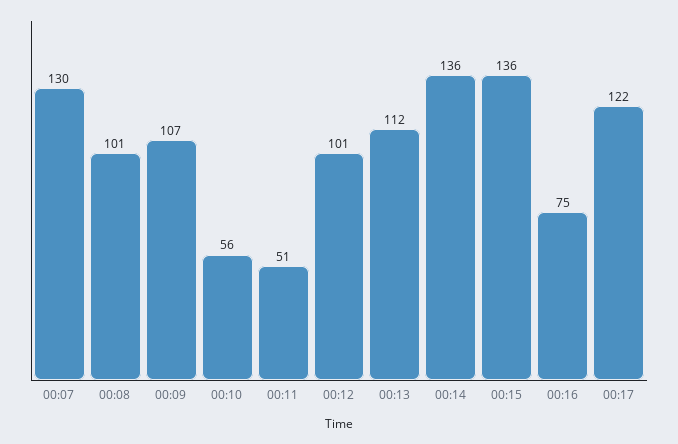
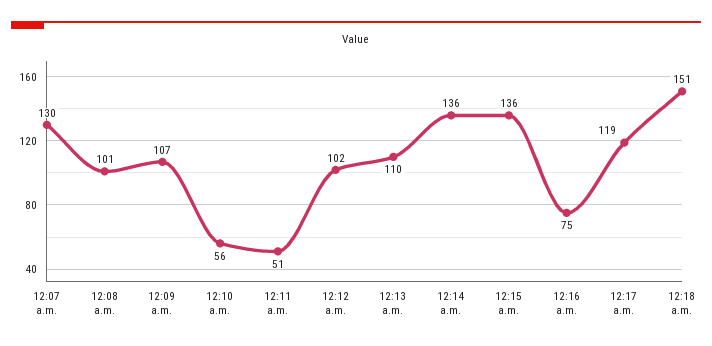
00:12: 101 -> 102
00:13: 112 -> 110
00:17: 122 -> 119
12:18 a.m.: none -> 151

